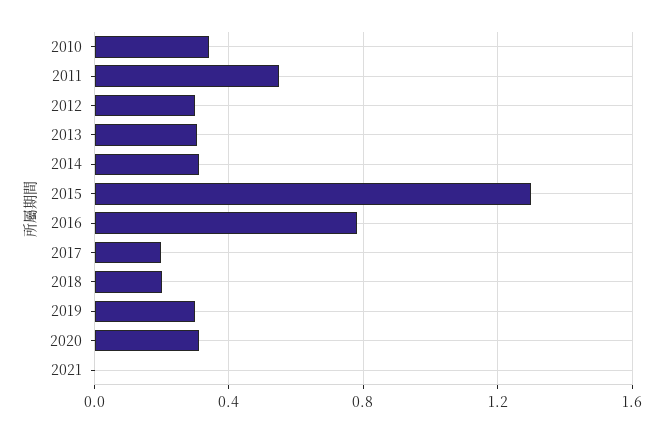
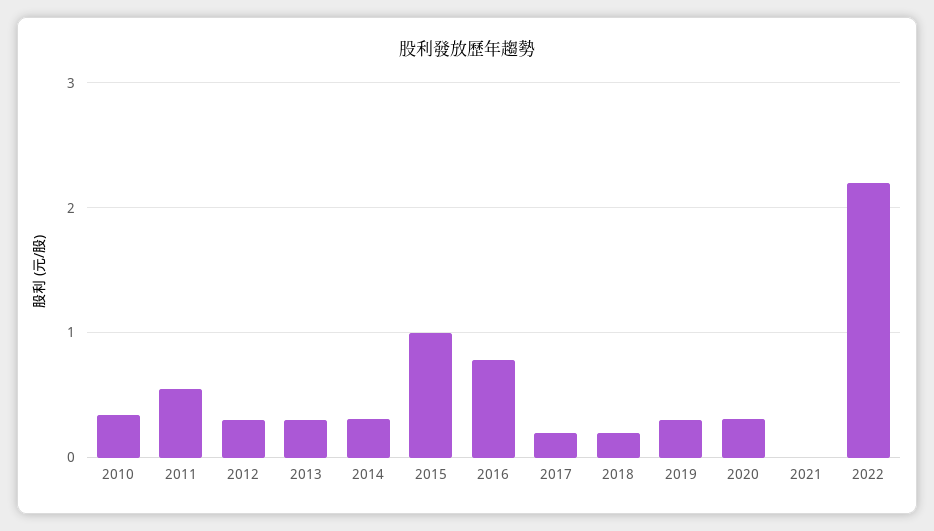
2015: 1.3 -> 1
2022: none -> 2.2

